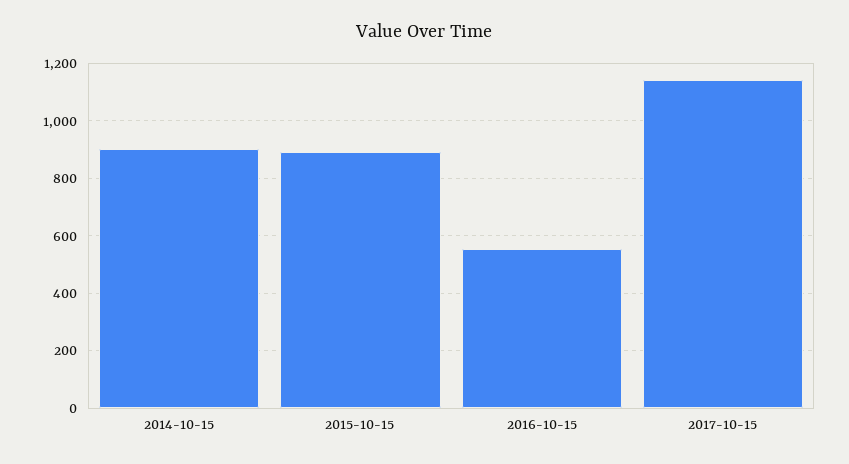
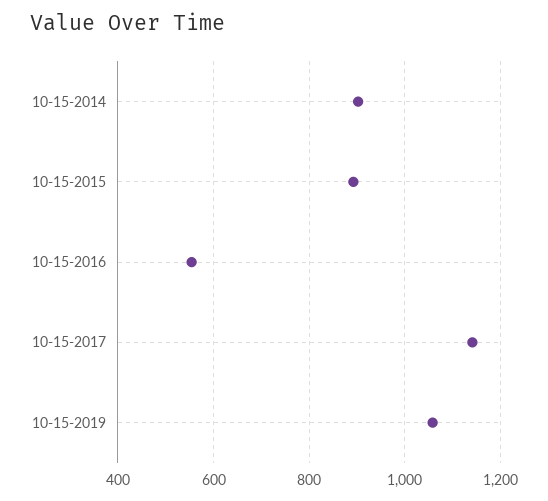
10-15-2019: none -> 1060

